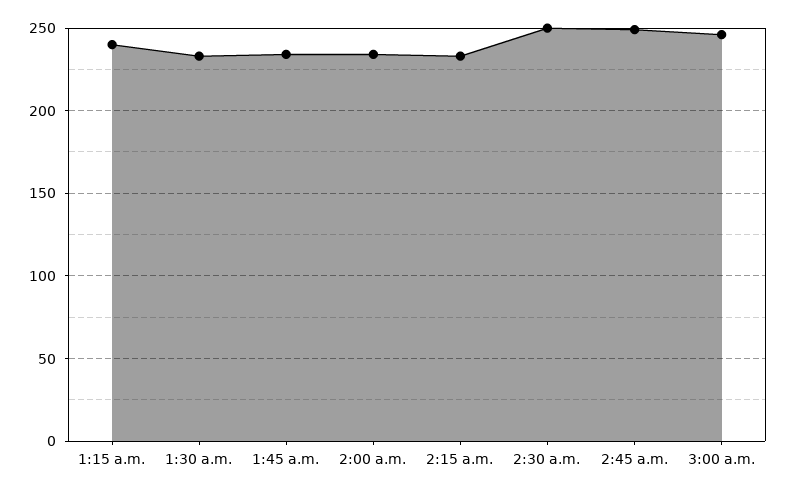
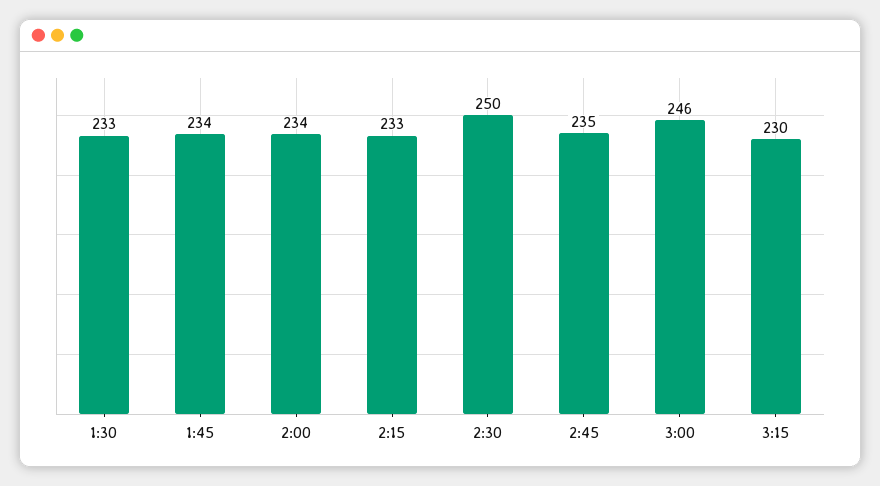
1:15 a.m.: 240 -> none
2:45 a.m.: 250 -> 235
3:15: none -> 230

